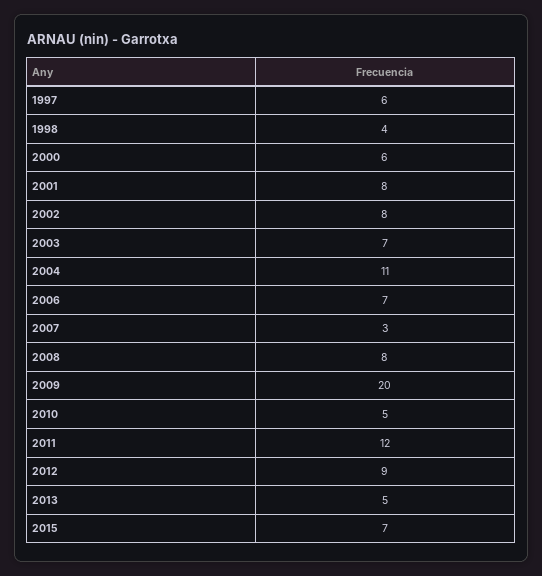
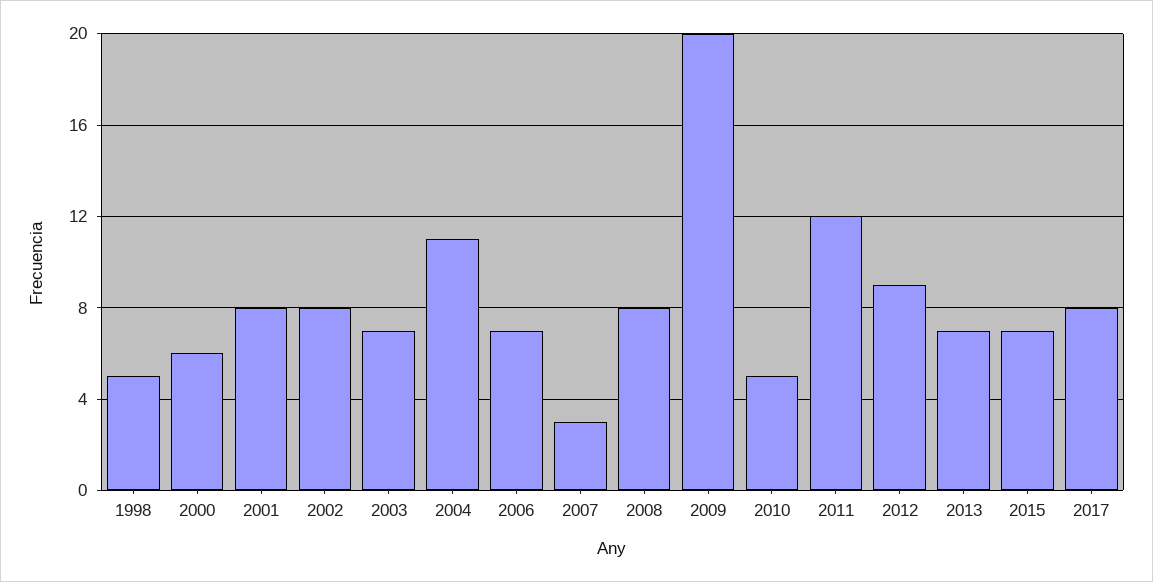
1997: 6 -> none
1998: 4 -> 5
2013: 5 -> 7
2017: none -> 8

